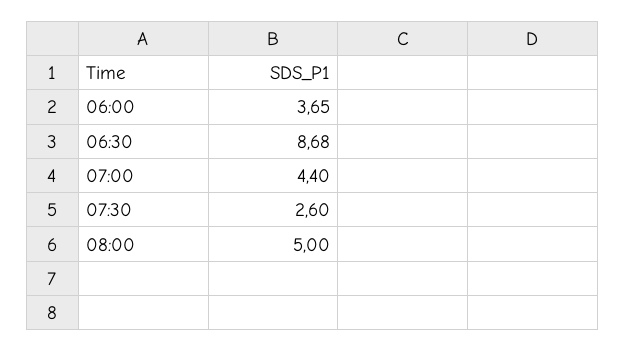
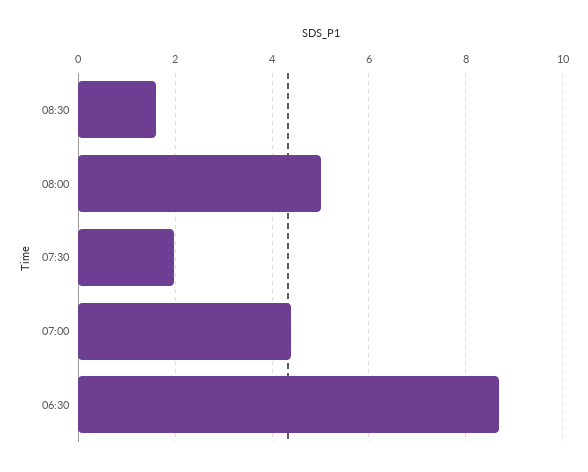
06:00: 3.65 -> none
07:30: 2.6 -> 2
08:30: none -> 1.6

